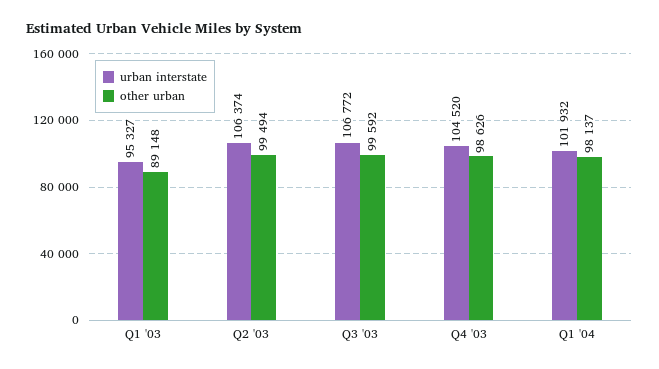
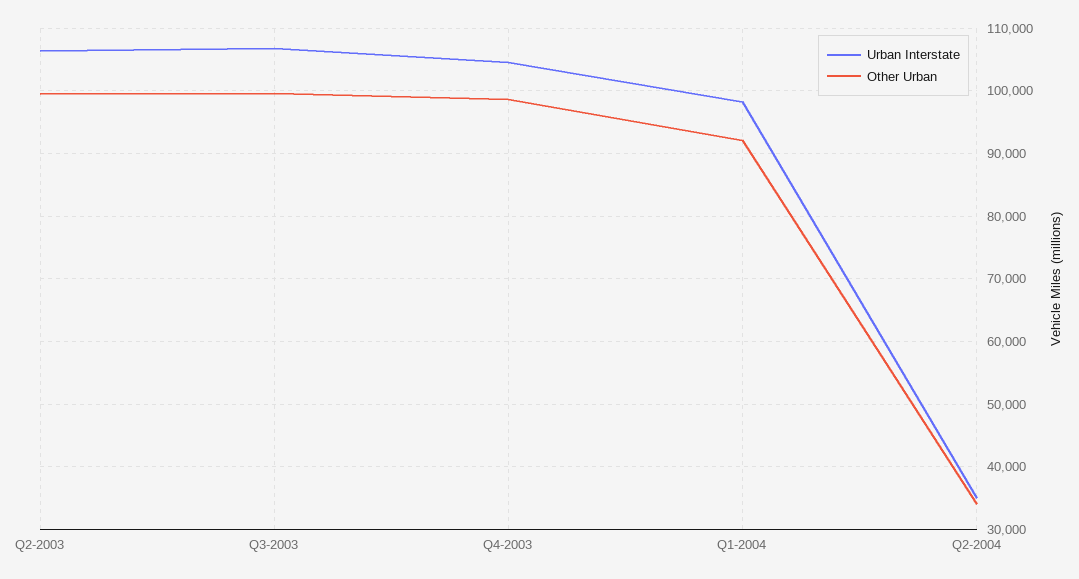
urban interstate, Q1 '03: 95327 -> none
other urban, Q1 '03: 89148 -> none
urban interstate, Q1 '04: 101932 -> 98000
other urban, Q1 '04: 98137 -> 92000
urban interstate, Q2-2004: none -> 35000
other urban, Q2-2004: none -> 34000

